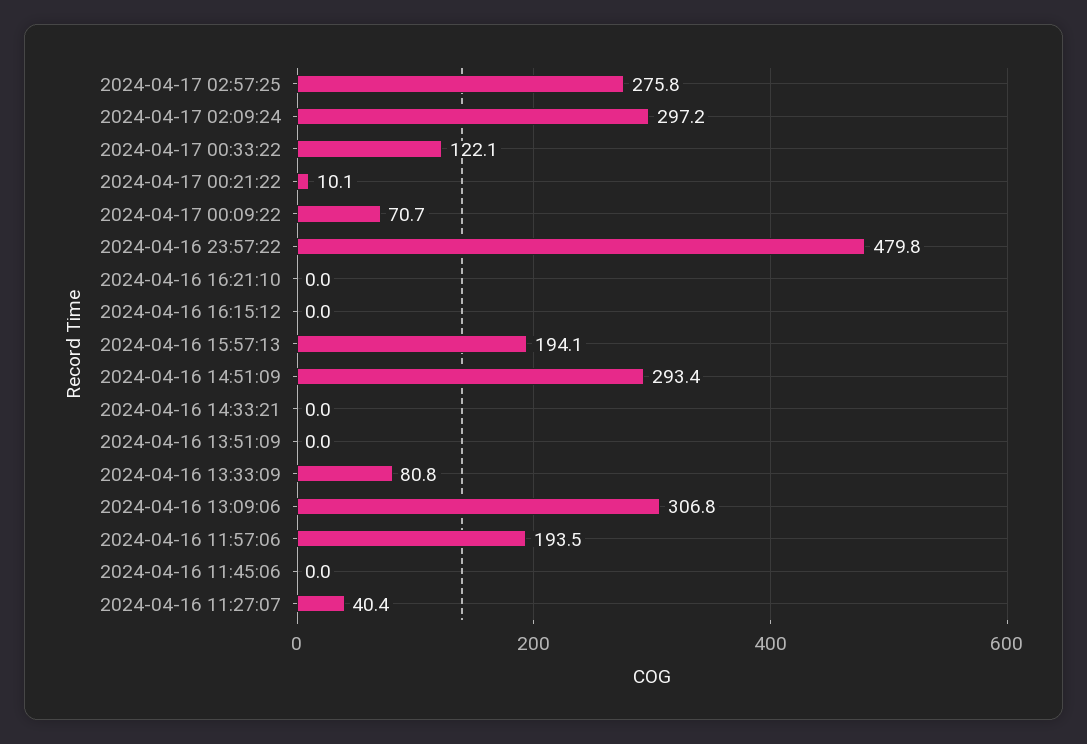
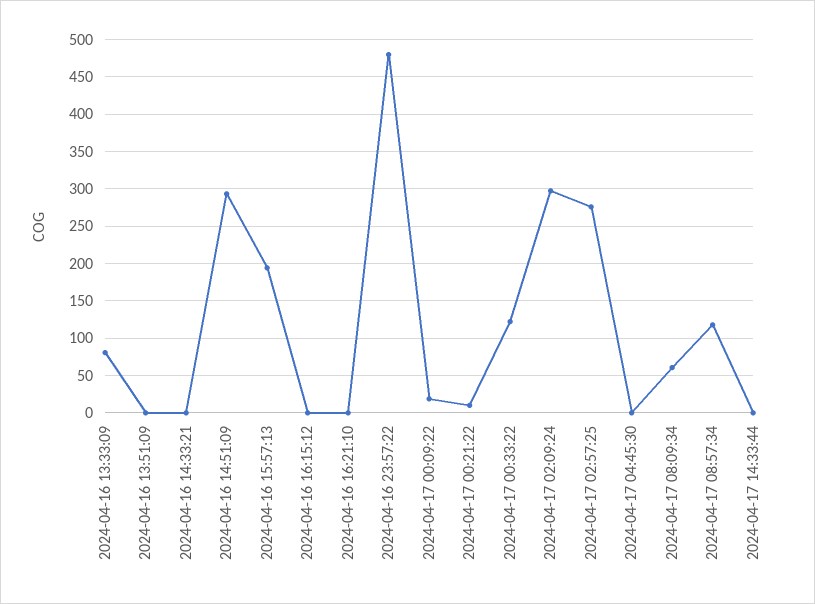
2024-04-17 00:09:22: 70.7 -> 20
2024-04-16 13:09:06: 306.8 -> none
2024-04-16 11:57:06: 193.5 -> none
2024-04-16 11:45:06: 0 -> none
2024-04-16 11:27:07: 40.4 -> none
2024-04-17 04:45:30: none -> 0
2024-04-17 08:09:34: none -> 60
2024-04-17 08:57:34: none -> 120
2024-04-17 14:33:44: none -> 0

